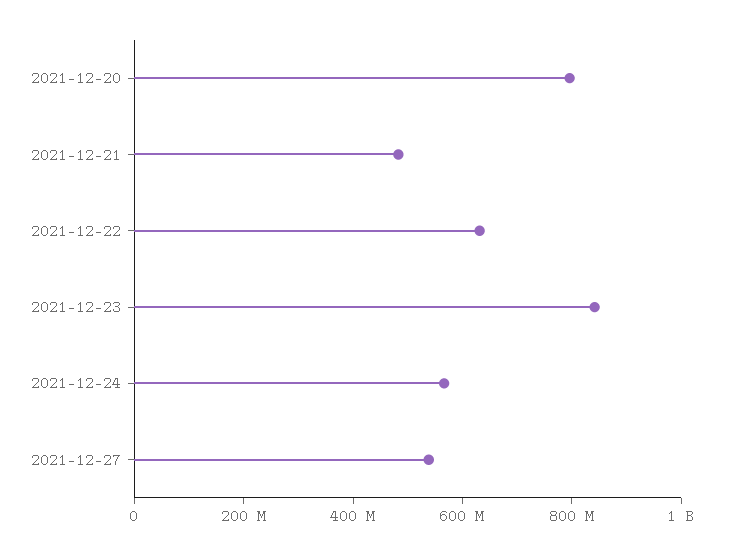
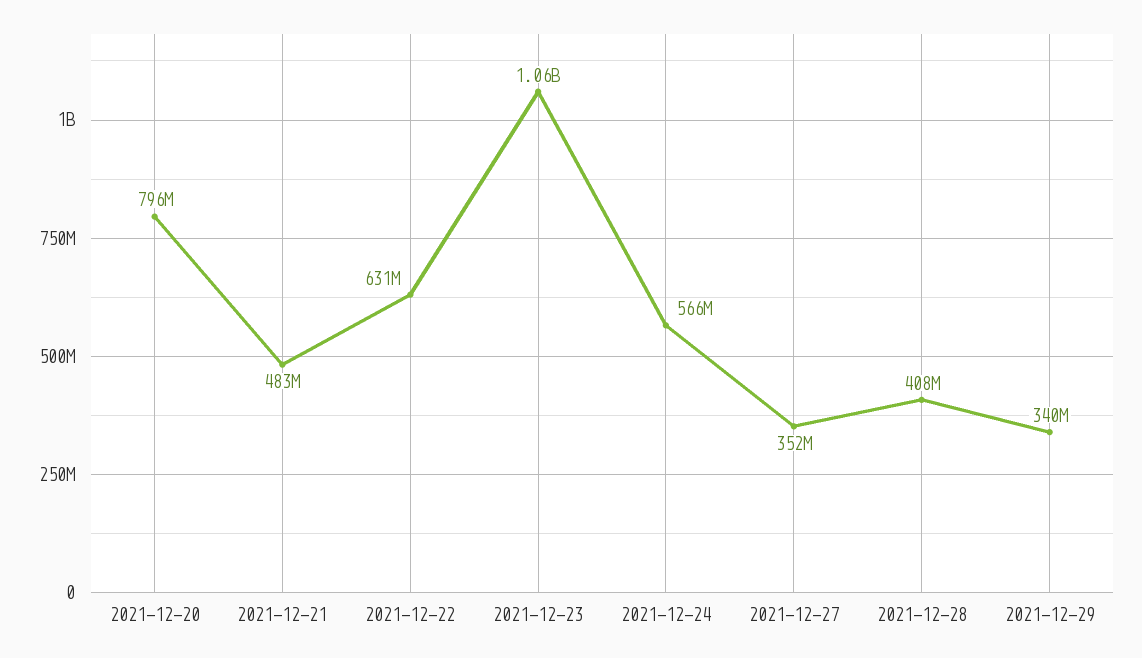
2021-12-23: 850000000 -> 1060000000
2021-12-27: 550000000 -> 352000000
2021-12-28: none -> 408000000
2021-12-29: none -> 340000000

